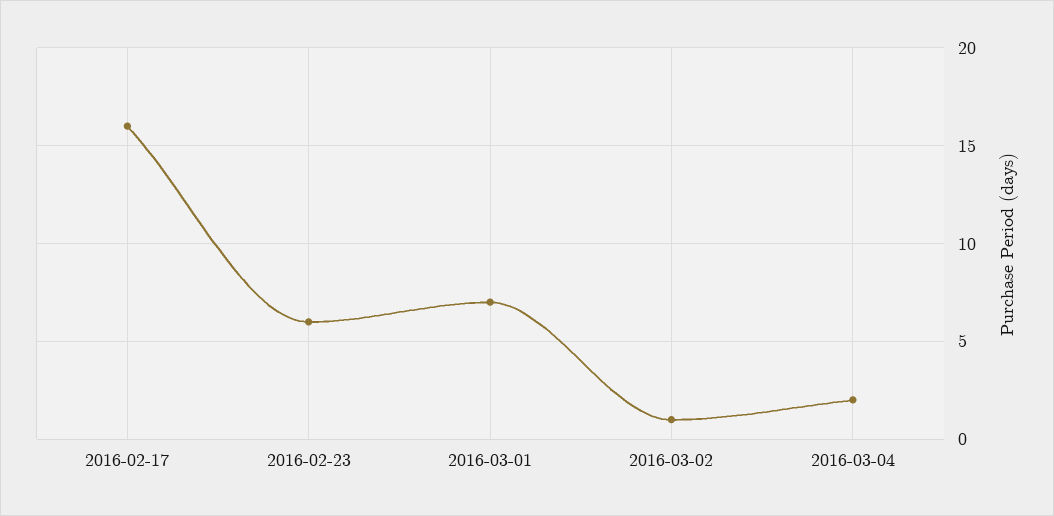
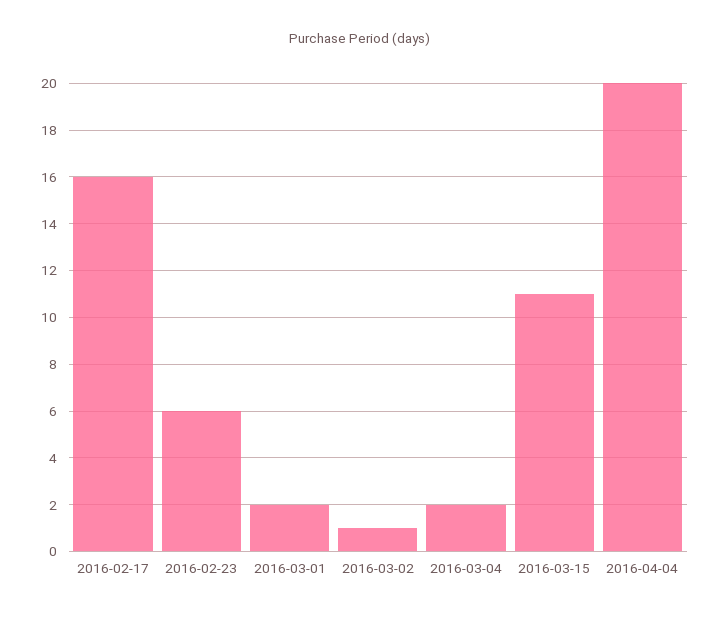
2016-03-01: 7 -> 2
2016-03-15: none -> 11
2016-04-04: none -> 20

